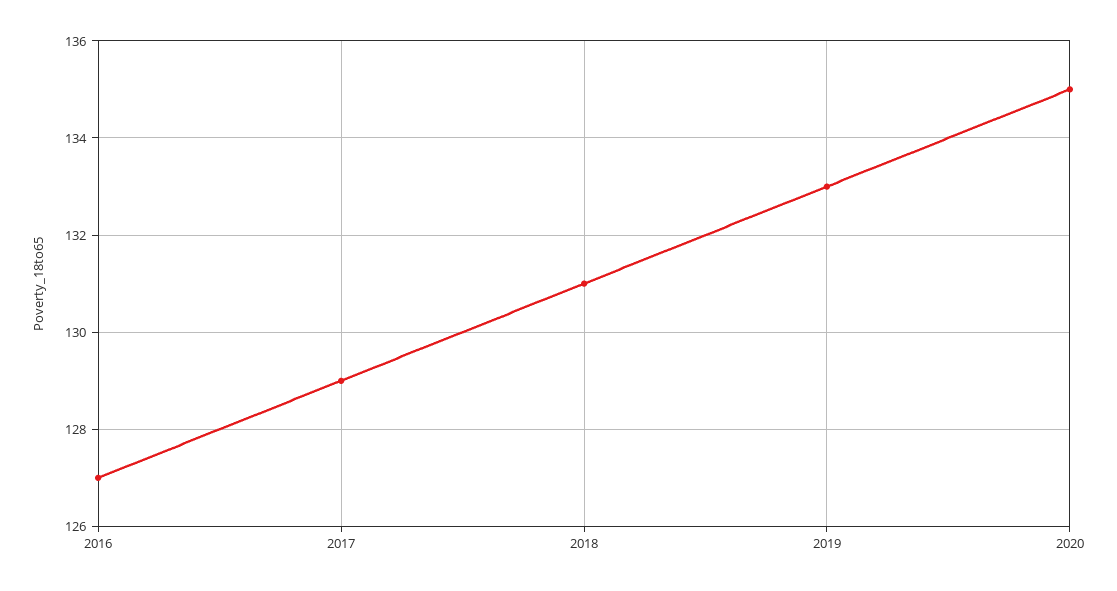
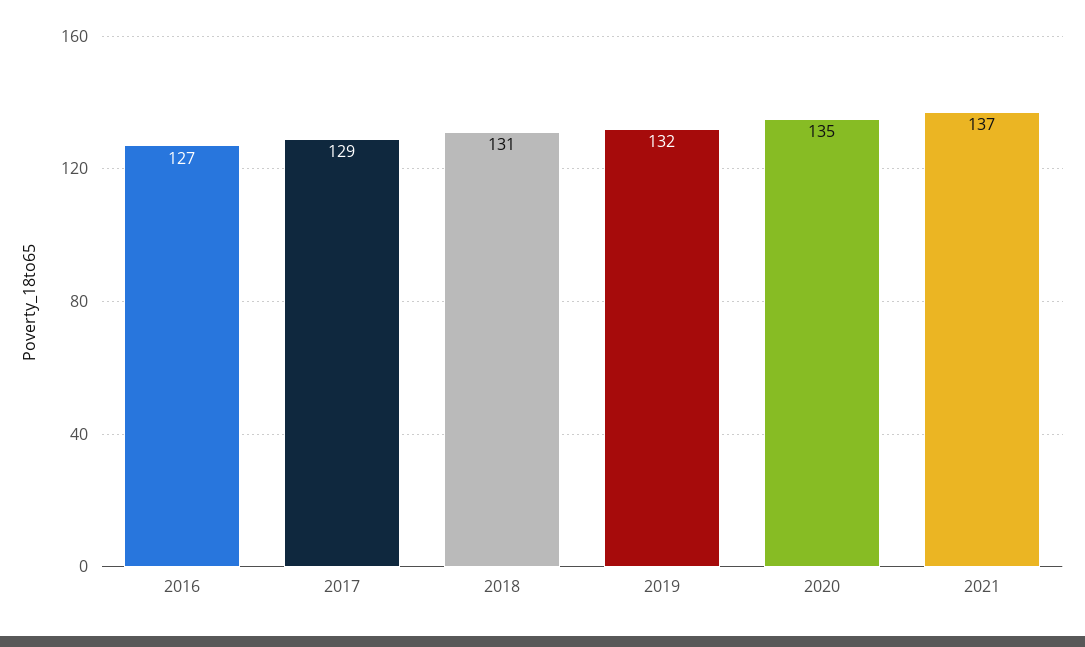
2019: 133 -> 132
2021: none -> 137

